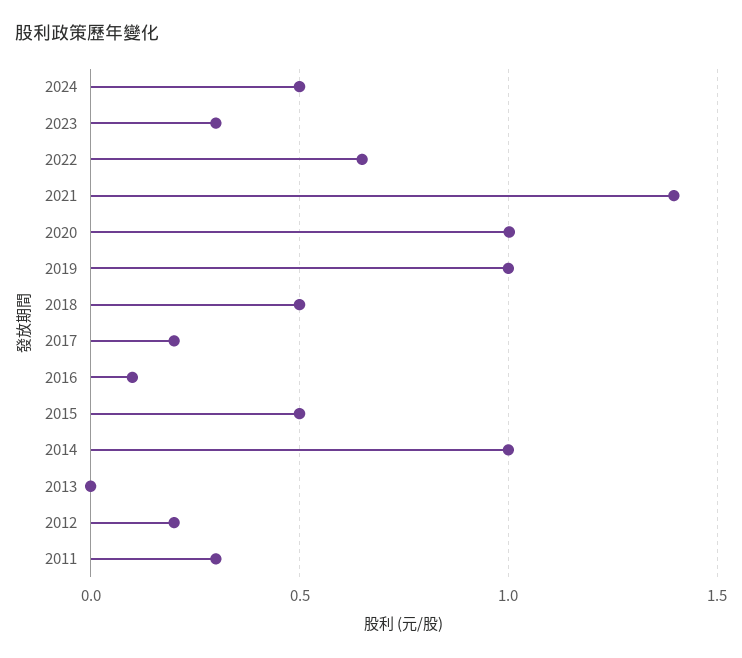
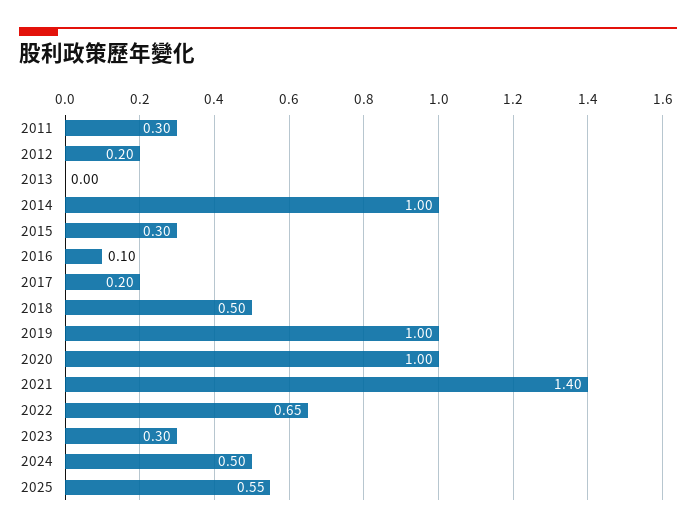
2015: 0.5 -> 0.3
2025: none -> 0.55

